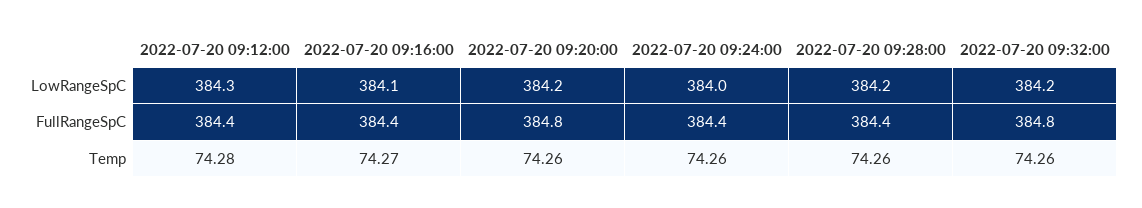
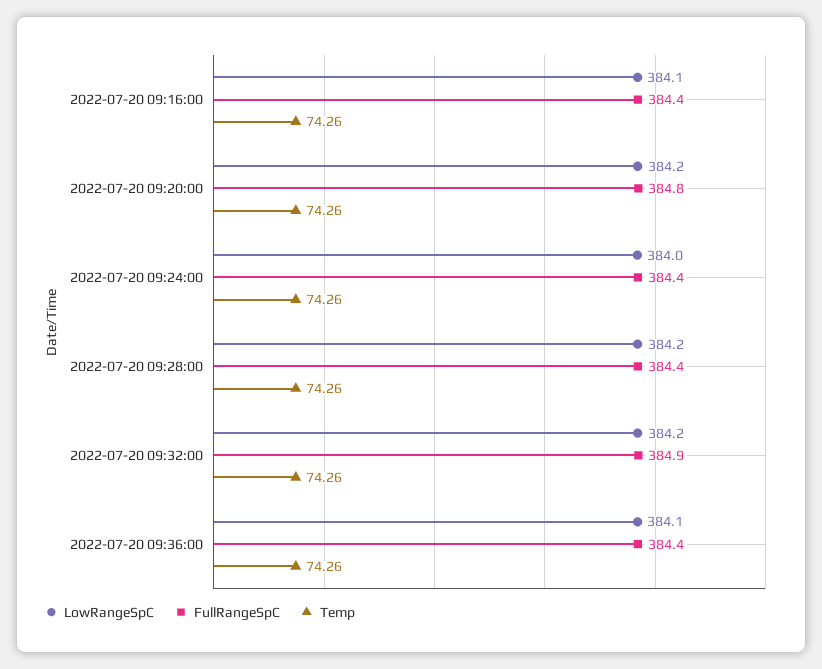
LowRangeSpC, 2022-07-20 09:12:00: 384.3 -> none
FullRangeSpC, 2022-07-20 09:12:00: 384.4 -> none
FullRangeSpC, 2022-07-20 09:32:00: 384.8 -> 384.9
Temp, 2022-07-20 09:12:00: 74.28 -> none
Temp, 2022-07-20 09:16:00: 74.27 -> 74.26
LowRangeSpC, 2022-07-20 09:36:00: none -> 384.1
FullRangeSpC, 2022-07-20 09:36:00: none -> 384.4
Temp, 2022-07-20 09:36:00: none -> 74.26

